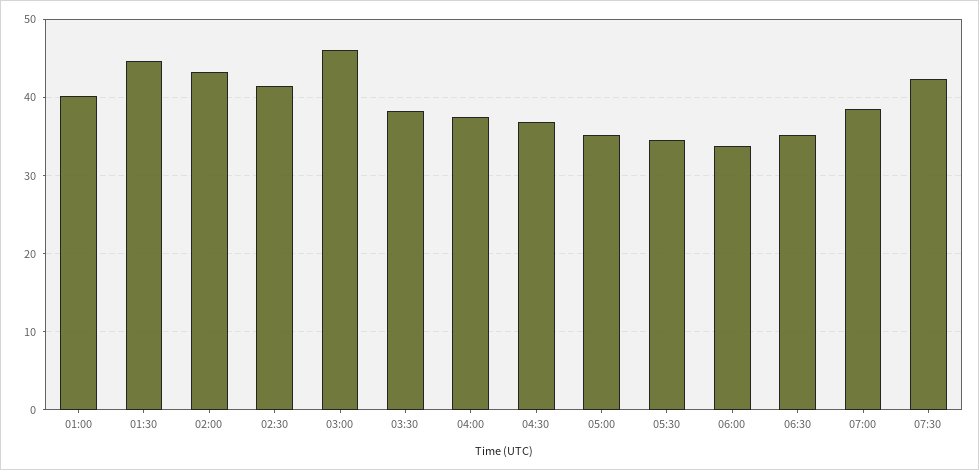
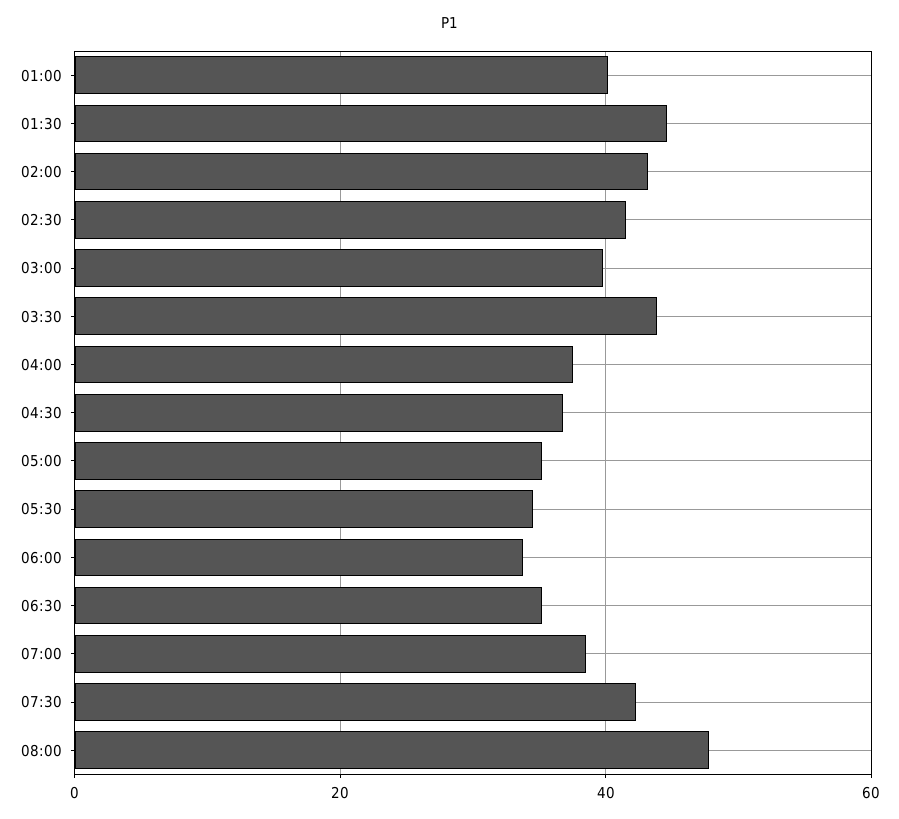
03:00: 46 -> 40
03:30: 38 -> 44
08:00: none -> 48

